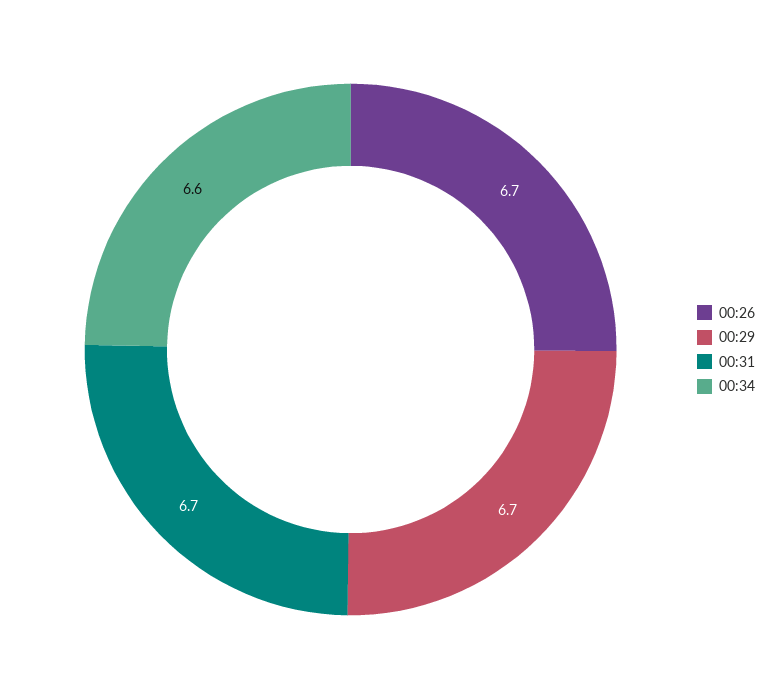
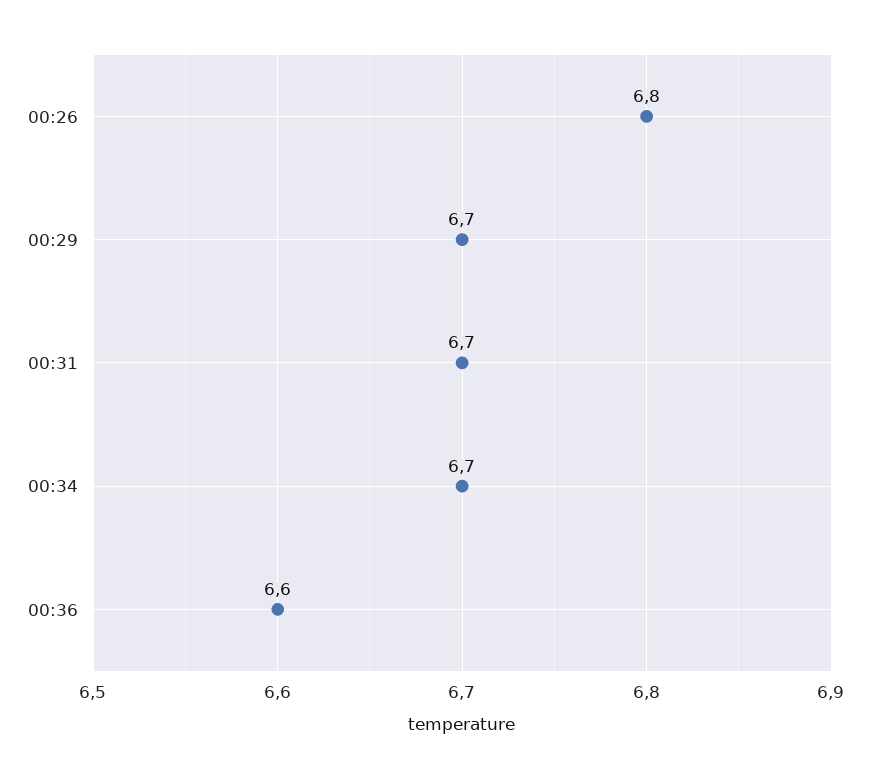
00:26: 6.7 -> 6.8
00:34: 6.6 -> 6.7
00:36: none -> 6.6

